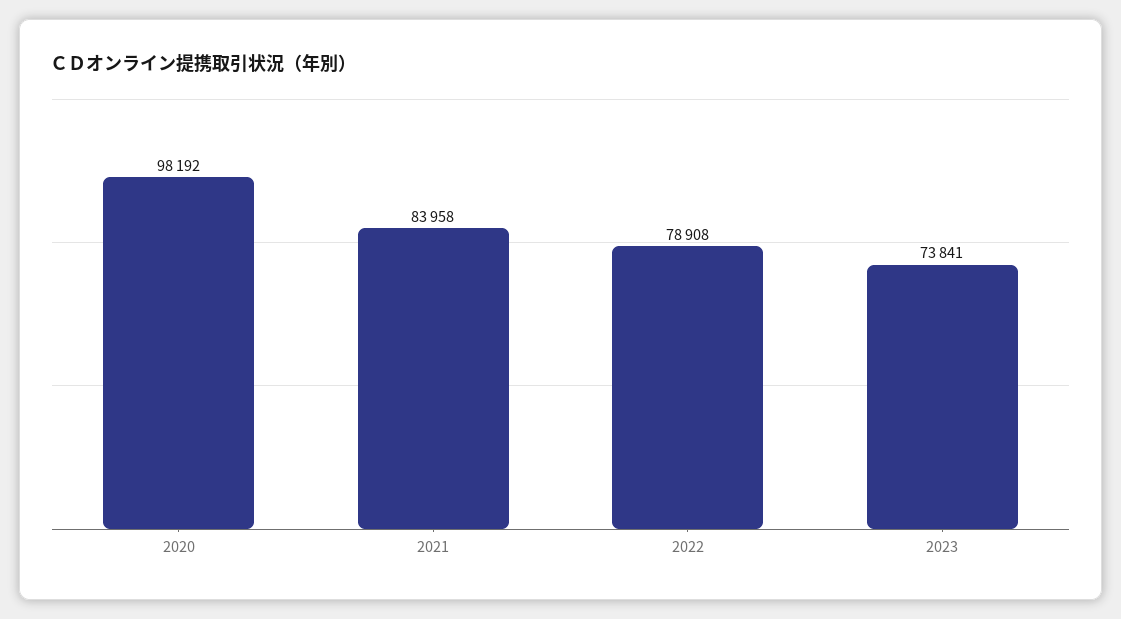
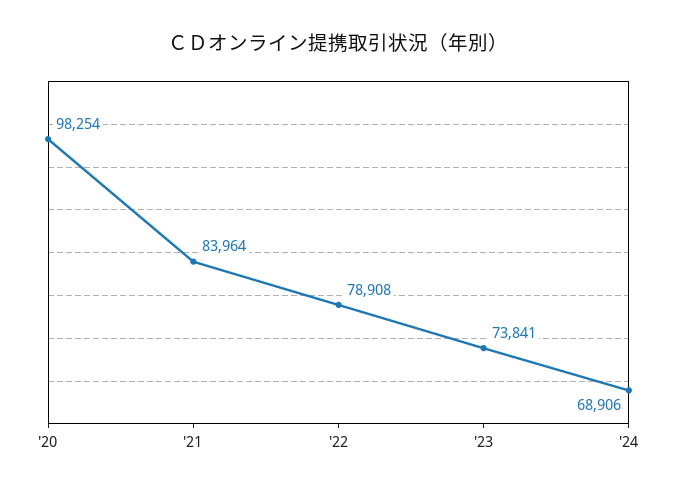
2020: 98192 -> 98254
2021: 83958 -> 83964
'24: none -> 68906

